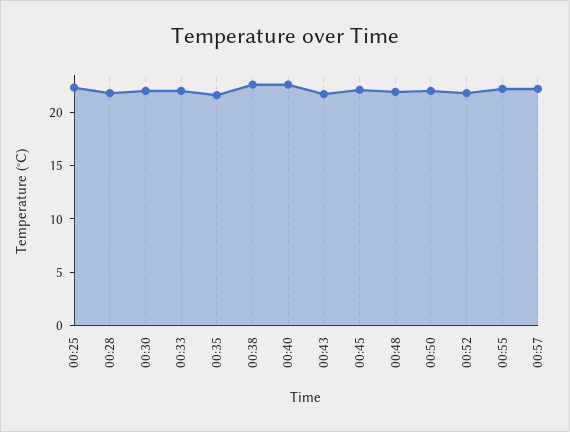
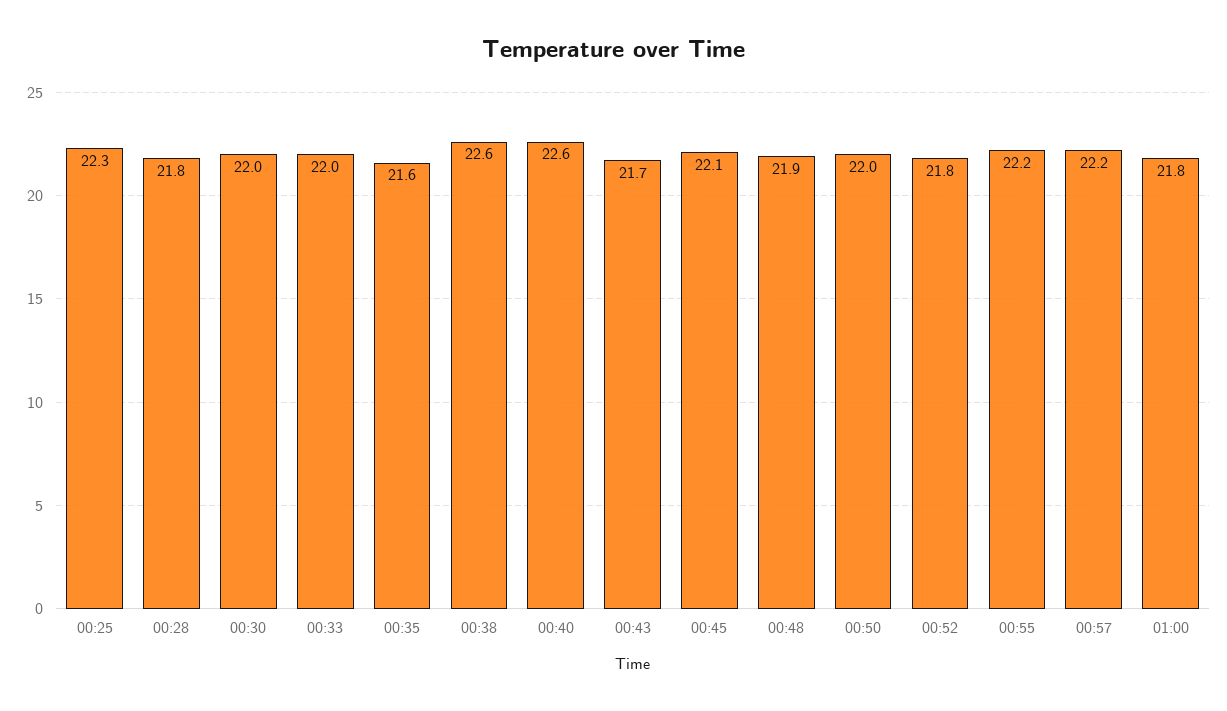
01:00: none -> 21.8

